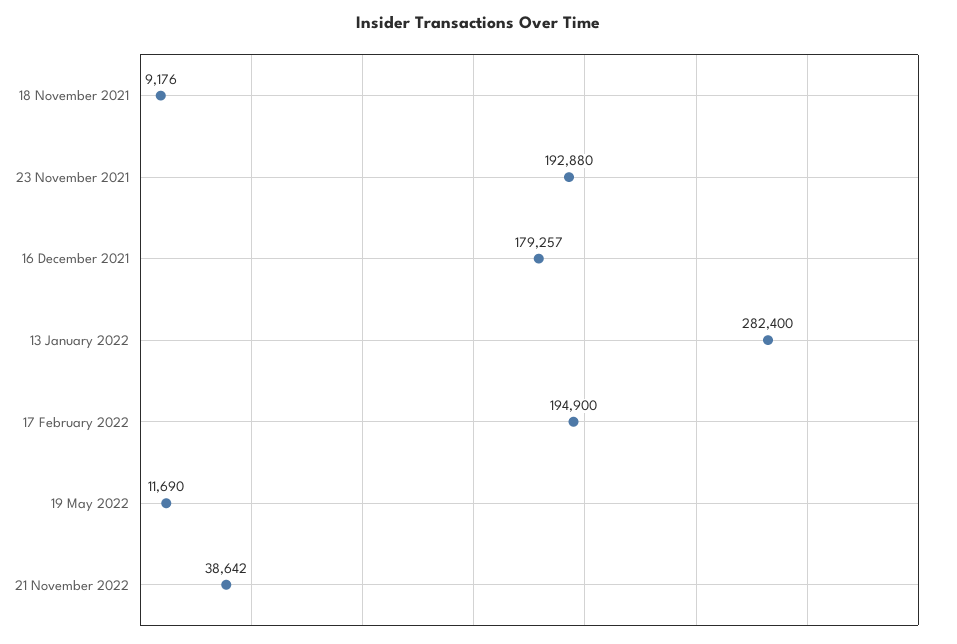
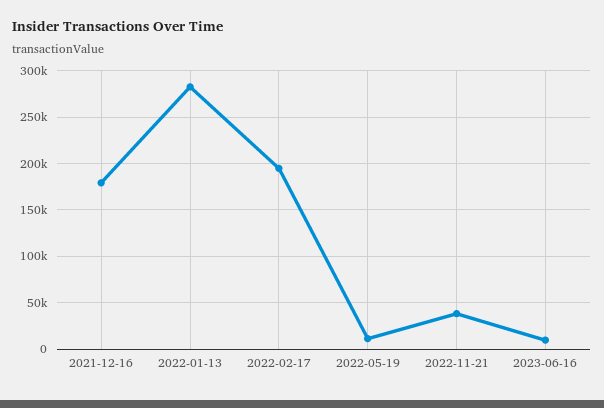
18 November 2021: 9176 -> none
23 November 2021: 192880 -> none
2023-06-16: none -> 10000

